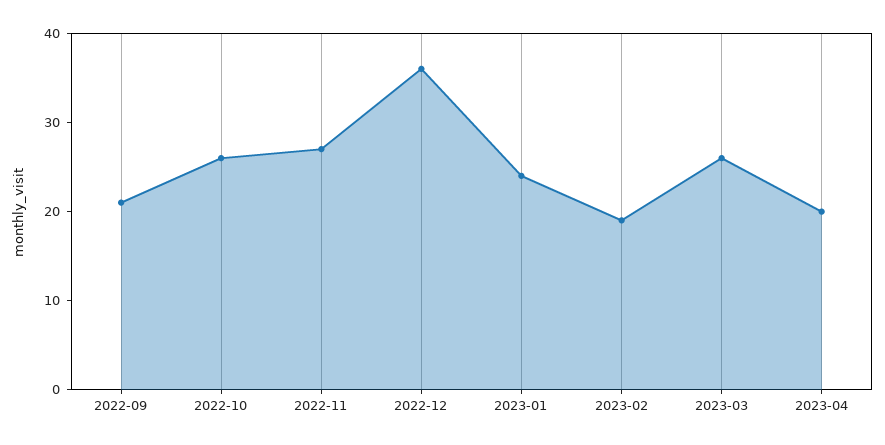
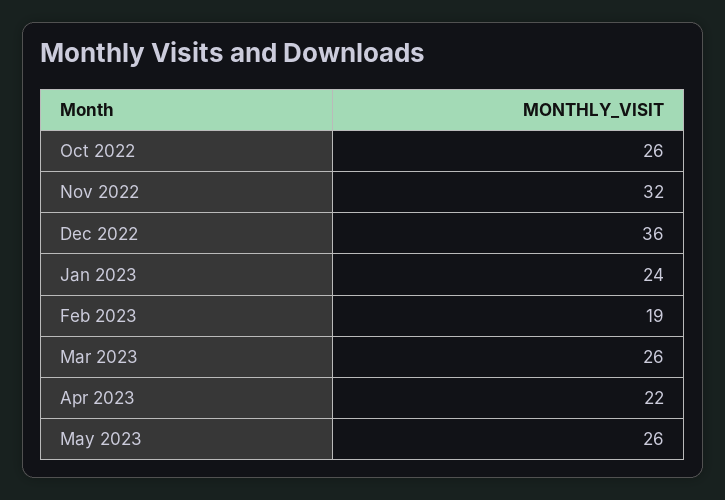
2022-09: 21 -> none
2022-11: 27 -> 32
2023-04: 20 -> 22
May 2023: none -> 26

